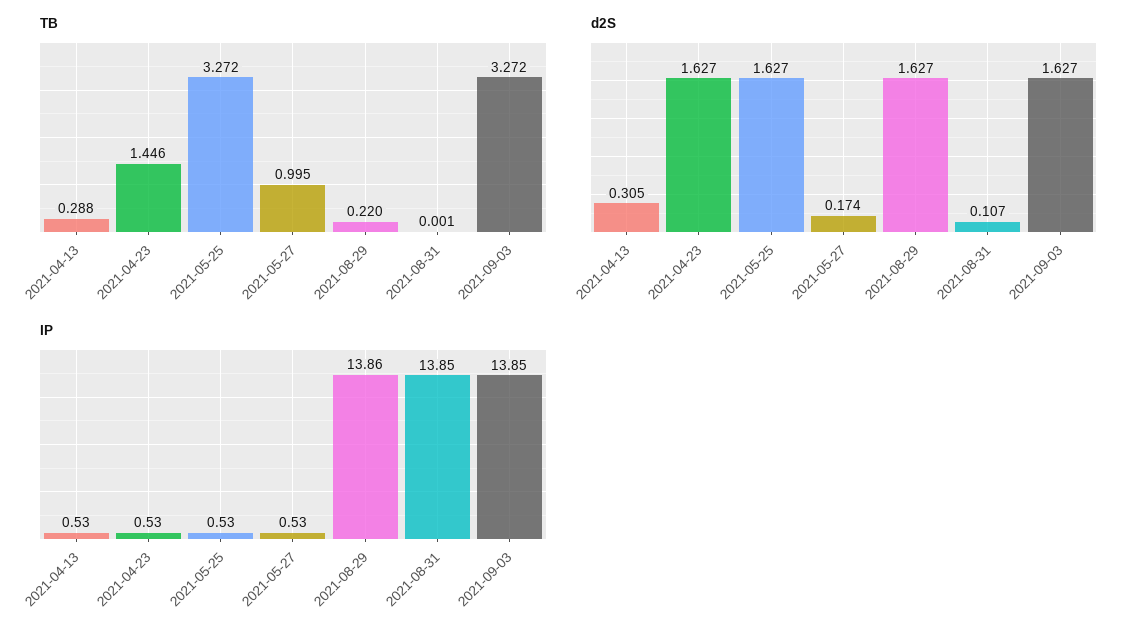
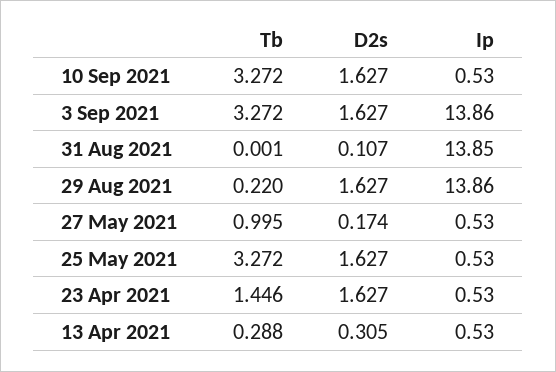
IP, 2021-09-03: 13.85 -> 13.86
TB, 10 Sep 2021: none -> 3.272
d2S, 10 Sep 2021: none -> 1.627
IP, 10 Sep 2021: none -> 0.53

